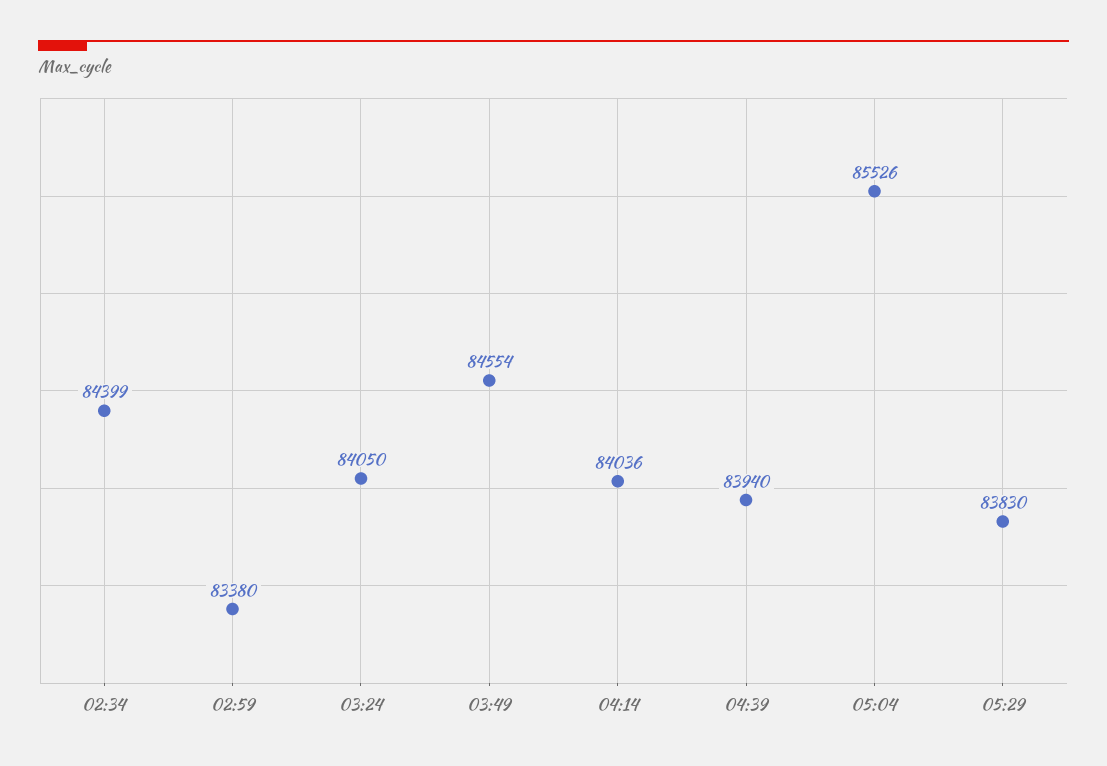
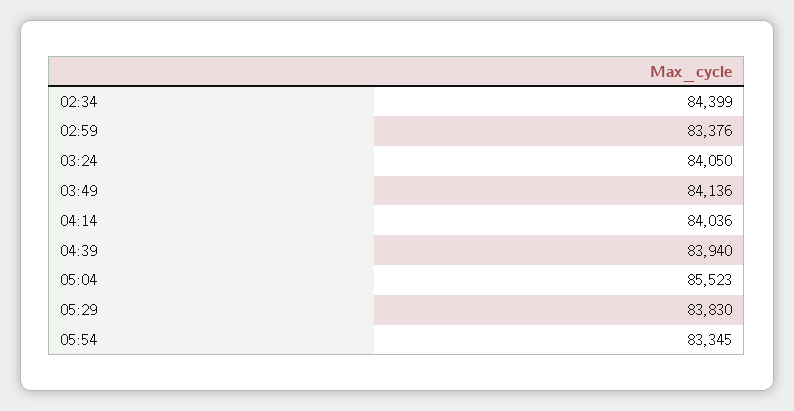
02:59: 83380 -> 83376
03:49: 84554 -> 84136
05:04: 85526 -> 85523
05:54: none -> 83345

